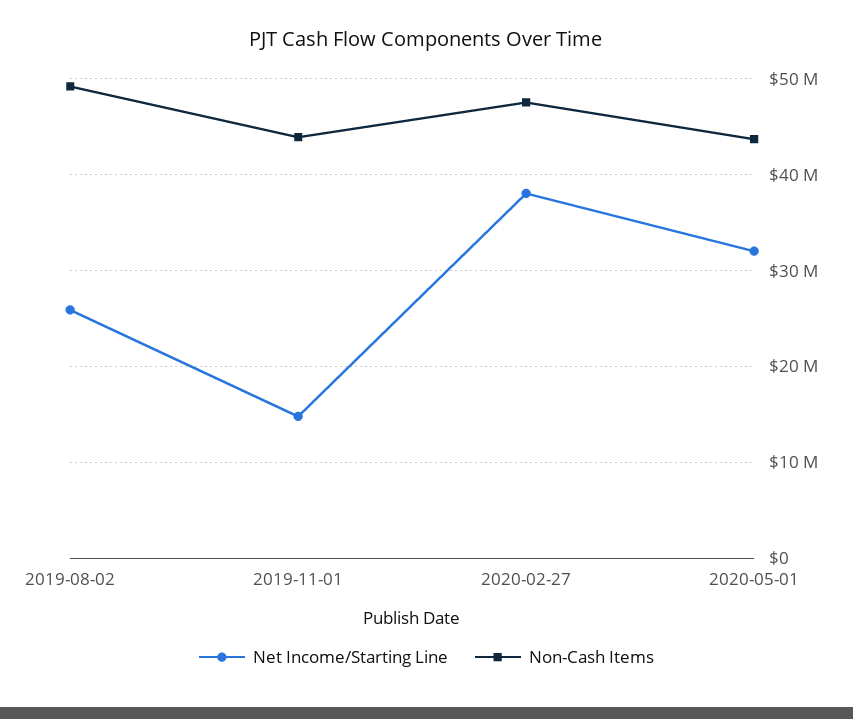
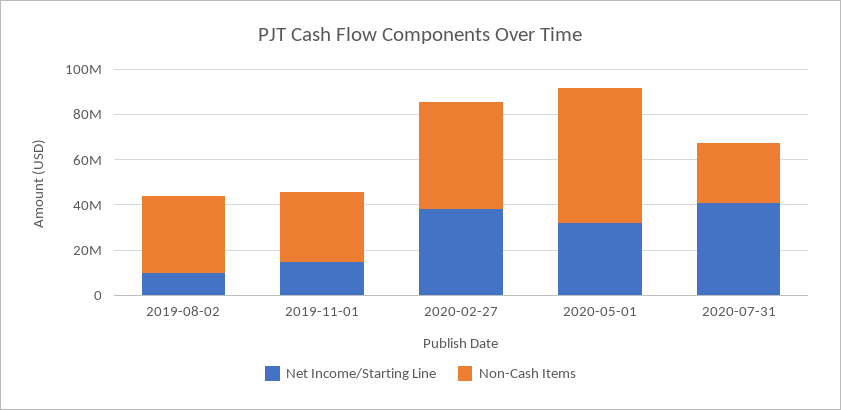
Net Income/Starting Line, 2019-08-02: 26000000 -> 10000000
Non-Cash Items, 2019-08-02: 49000000 -> 35000000
Non-Cash Items, 2019-11-01: 44000000 -> 30000000
Non-Cash Items, 2020-05-01: 44000000 -> 60000000
Net Income/Starting Line, 2020-07-31: none -> 40000000
Non-Cash Items, 2020-07-31: none -> 25000000

